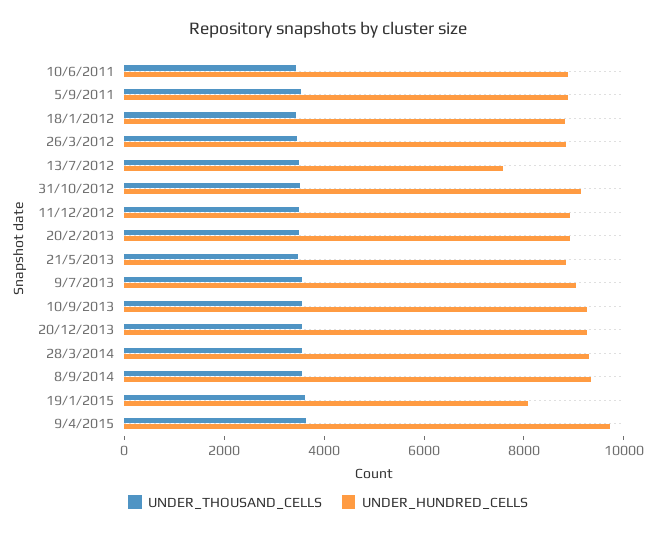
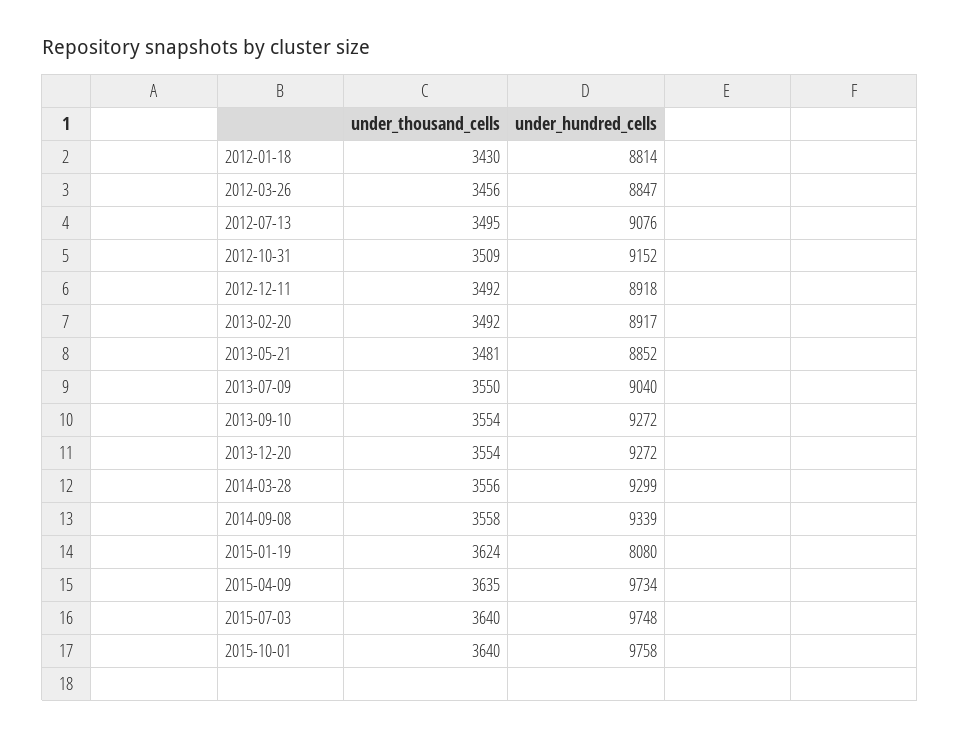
UNDER_THOUSAND_CELLS, 10/6/2011: 3500 -> none
UNDER_HUNDRED_CELLS, 10/6/2011: 9000 -> none
UNDER_THOUSAND_CELLS, 5/9/2011: 3500 -> none
UNDER_HUNDRED_CELLS, 5/9/2011: 9000 -> none
UNDER_HUNDRED_CELLS, 13/7/2012: 7500 -> 9076
UNDER_THOUSAND_CELLS, 2015-07-03: none -> 3640
UNDER_HUNDRED_CELLS, 2015-07-03: none -> 9748
UNDER_THOUSAND_CELLS, 2015-10-01: none -> 3640
UNDER_HUNDRED_CELLS, 2015-10-01: none -> 9758

